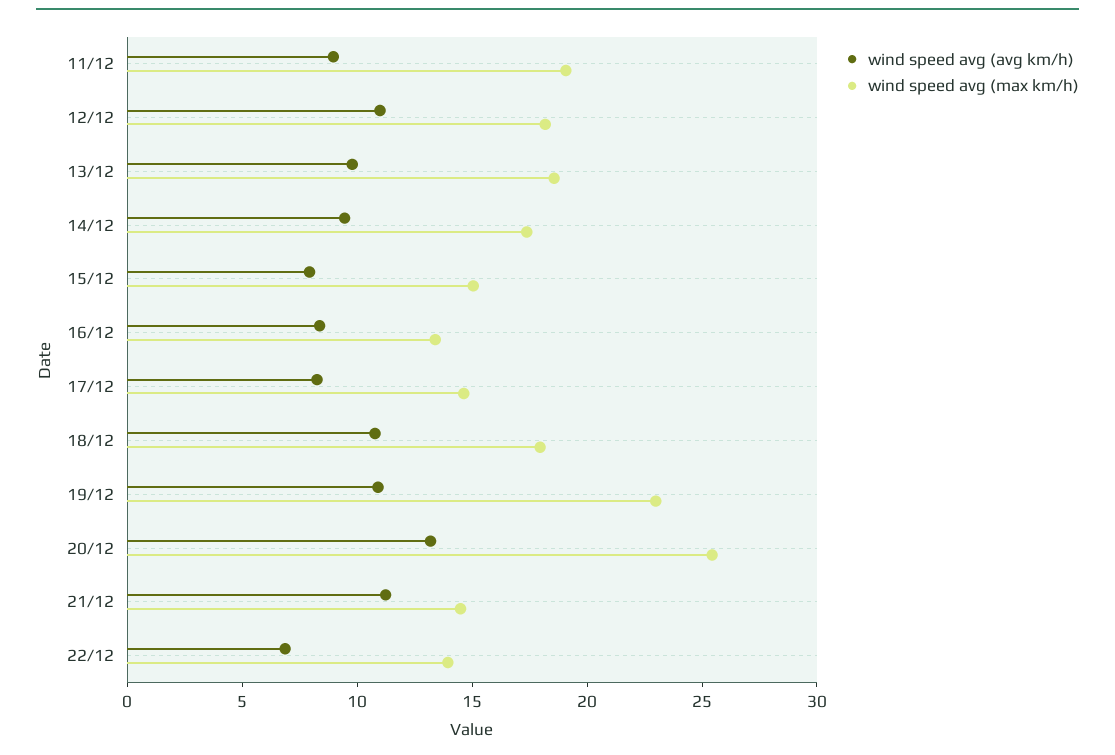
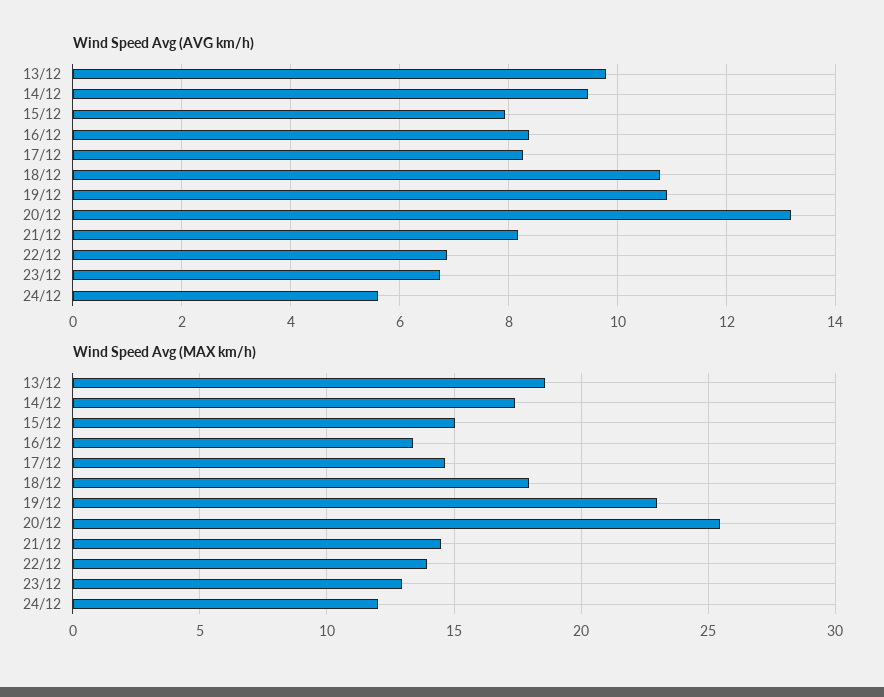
wind speed avg (avg km/h), 11/12: 9 -> none
wind speed avg (max km/h), 11/12: 19 -> none
wind speed avg (avg km/h), 12/12: 11 -> none
wind speed avg (max km/h), 12/12: 18 -> none
wind speed avg (avg km/h), 21/12: 11 -> 8.2
wind speed avg (avg km/h), 23/12: none -> 6.8
wind speed avg (avg km/h), 24/12: none -> 5.6
wind speed avg (max km/h), 23/12: none -> 13
wind speed avg (max km/h), 24/12: none -> 12

